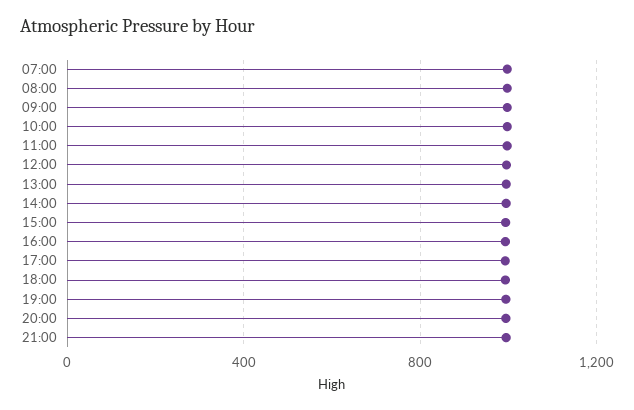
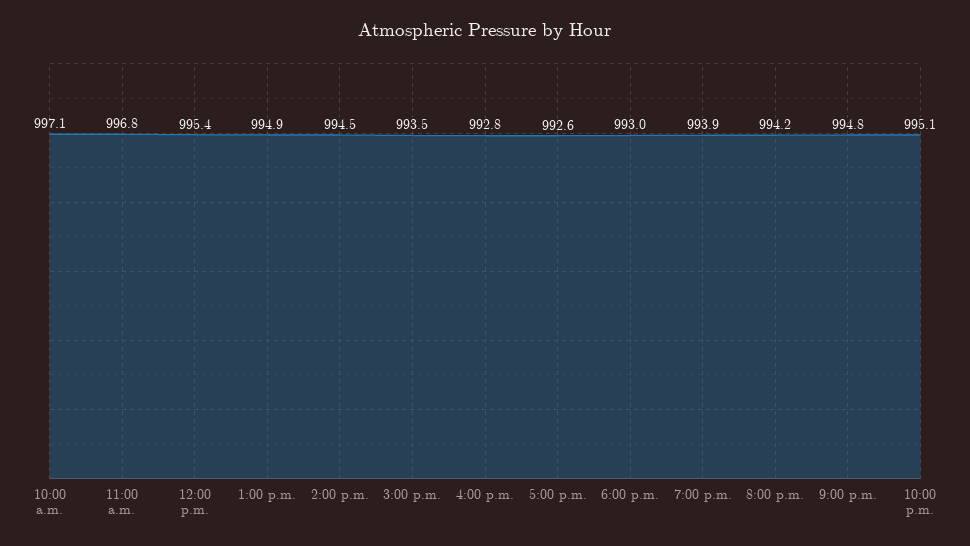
07:00: 1000 -> none
08:00: 1000 -> none
09:00: 1000 -> none
10:00 p.m.: none -> 995.1

